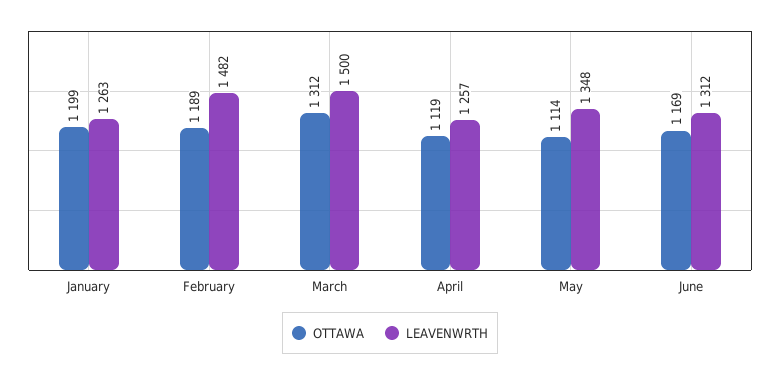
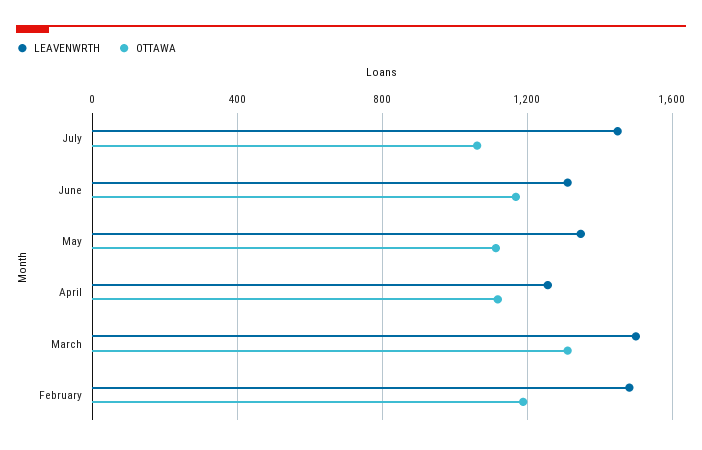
OTTAWA, January: 1199 -> none
LEAVENWRTH, January: 1263 -> none
LEAVENWRTH, July: none -> 1450
OTTAWA, July: none -> 1050

